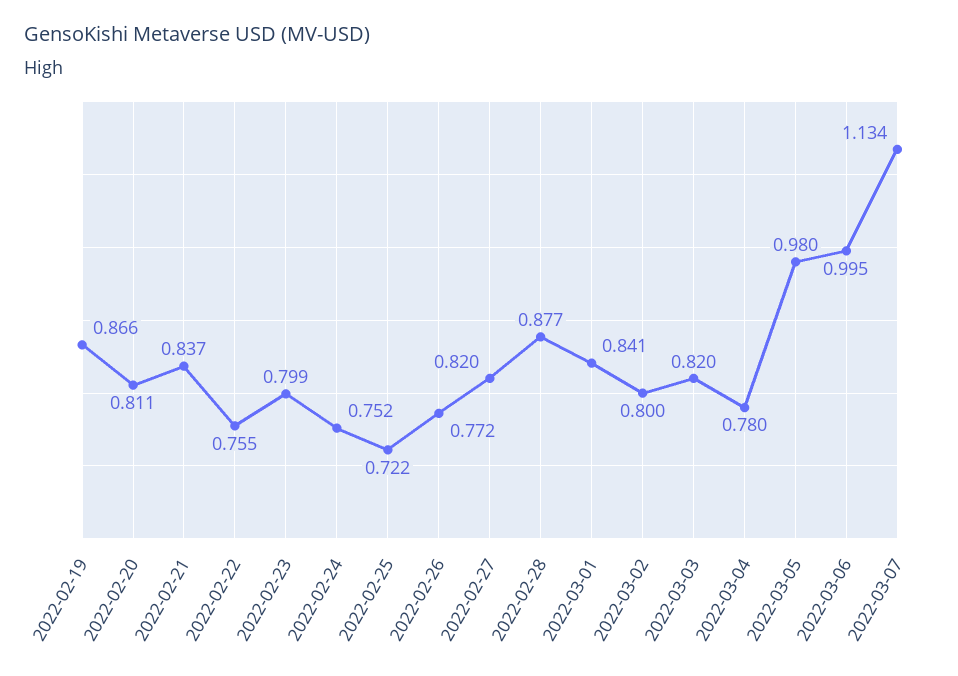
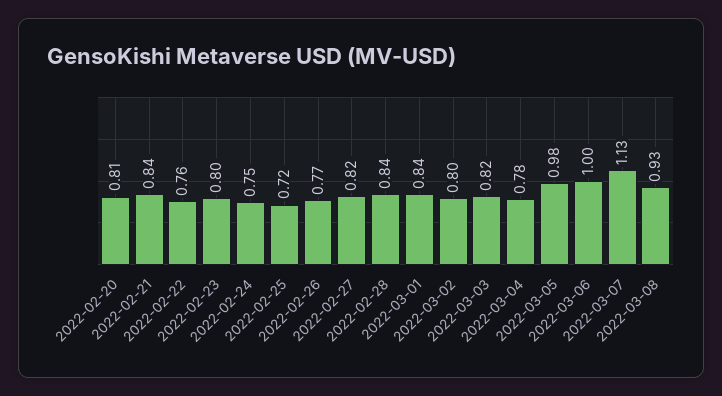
2022-02-19: 0.866 -> none
2022-02-28: 0.877 -> 0.84
2022-03-08: none -> 0.93

